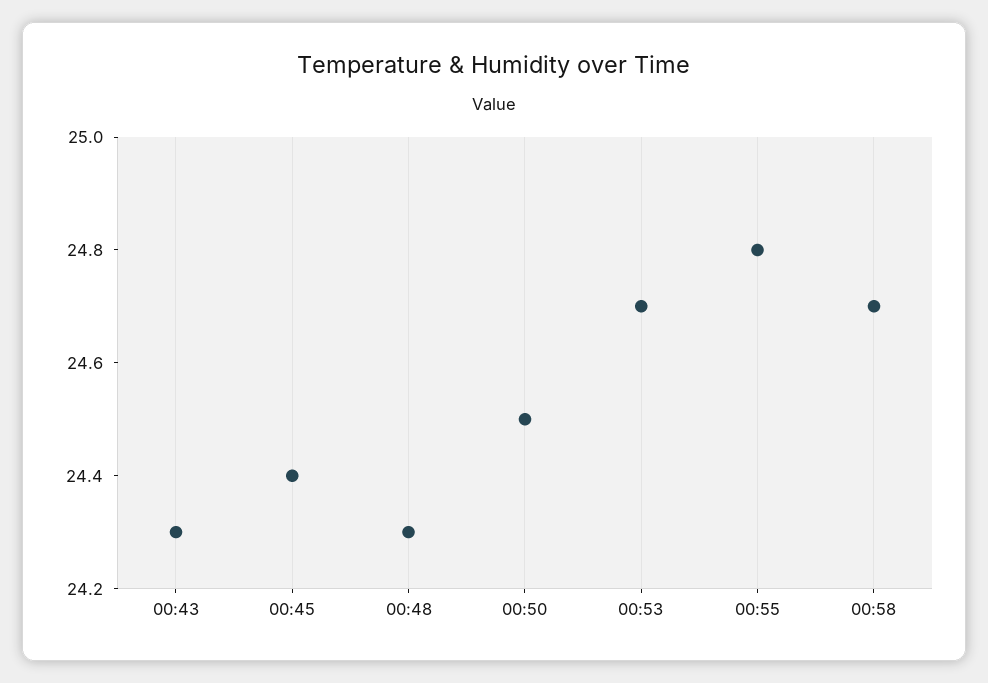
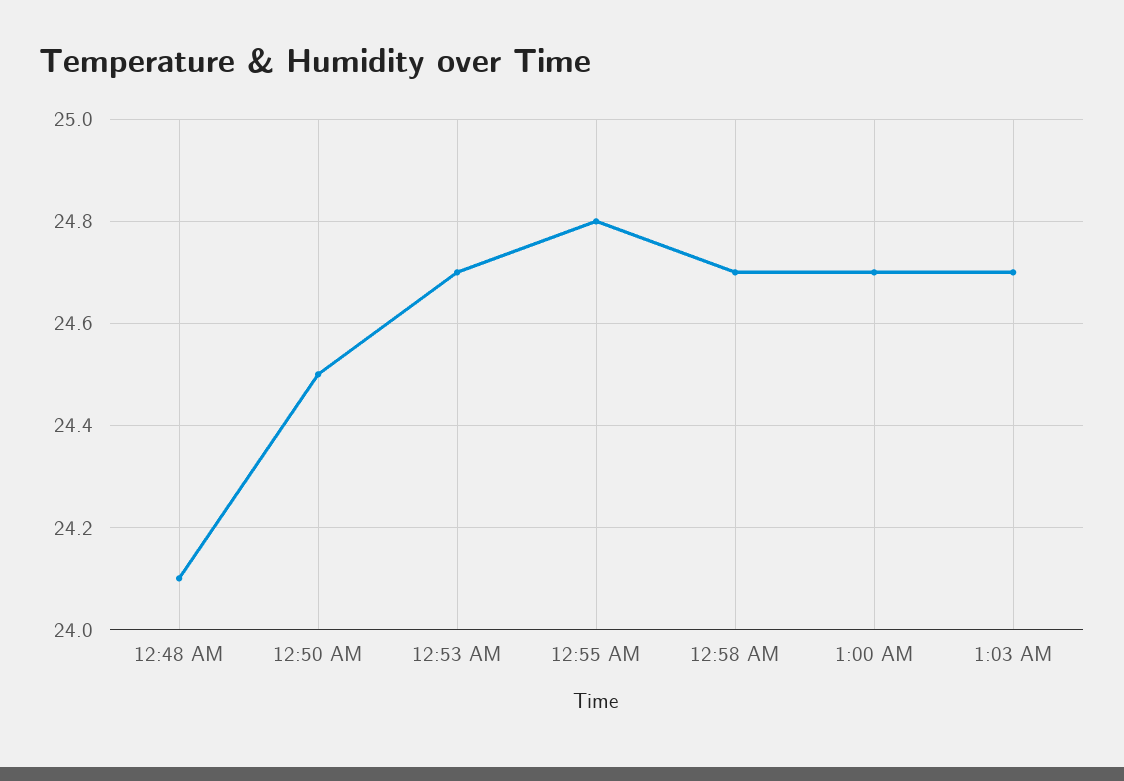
00:43: 24.3 -> none
00:45: 24.4 -> none
00:48: 24.3 -> 24.1
1:00 AM: none -> 24.7
1:03 AM: none -> 24.7

